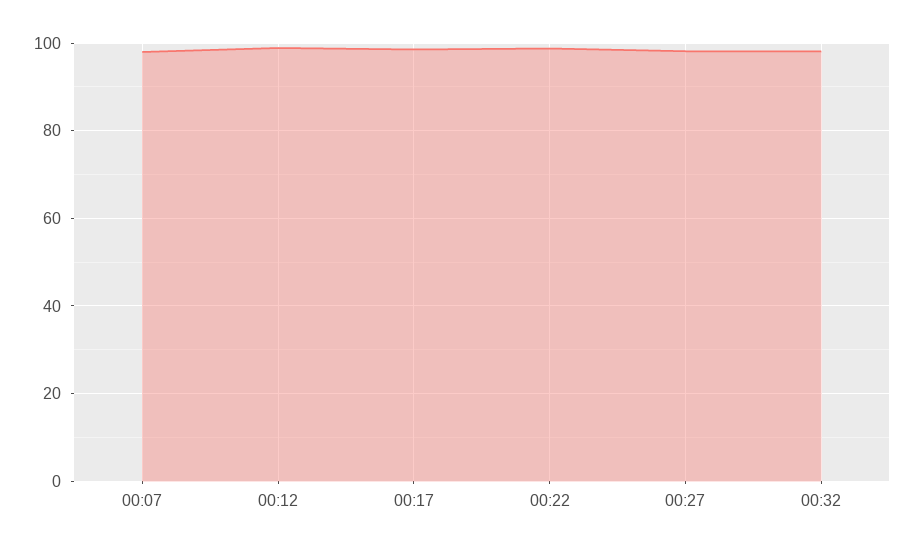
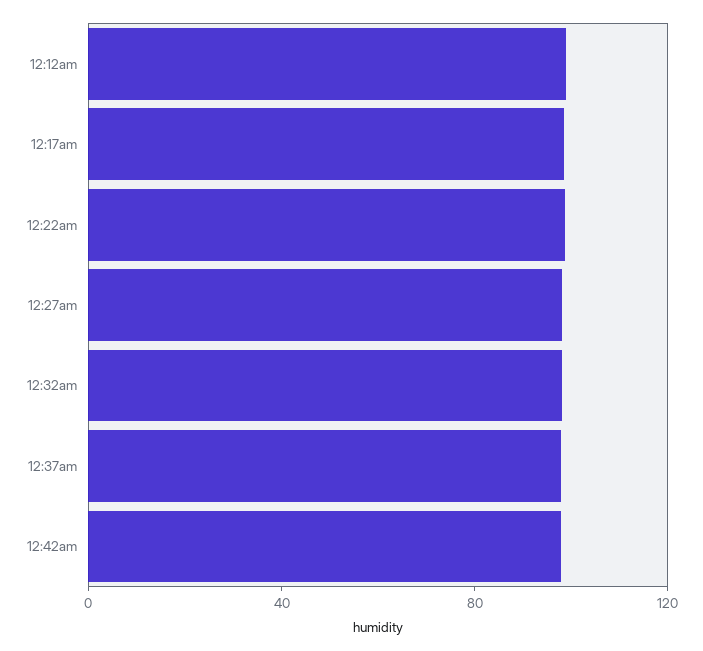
00:07: 98 -> none
12:37am: none -> 100
12:42am: none -> 100

